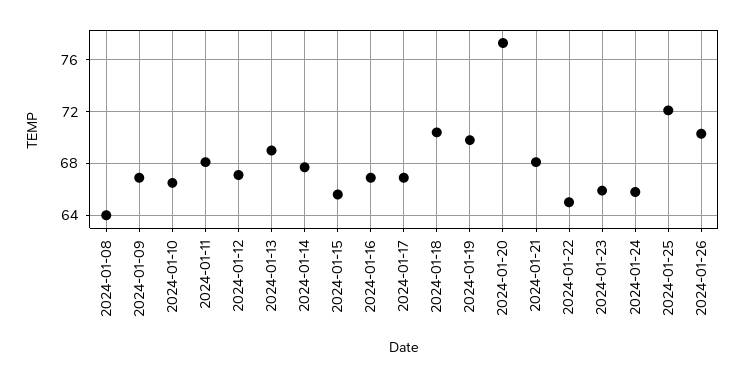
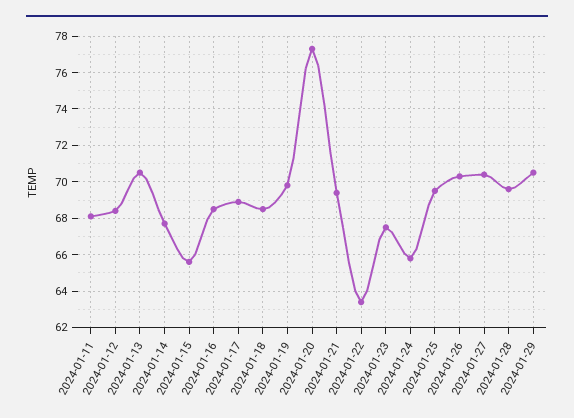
2024-01-08: 64 -> none
2024-01-09: 67 -> none
2024-01-10: 66.5 -> none
2024-01-12: 67 -> 68.5
2024-01-13: 69 -> 70.5
2024-01-16: 67 -> 68.5
2024-01-17: 67 -> 69
2024-01-18: 70.5 -> 68.5
2024-01-21: 68 -> 69.5
2024-01-22: 65 -> 63.5
2024-01-23: 66 -> 67.5
2024-01-25: 72 -> 69.5
2024-01-27: none -> 70.5
2024-01-28: none -> 69.5
2024-01-29: none -> 70.5

